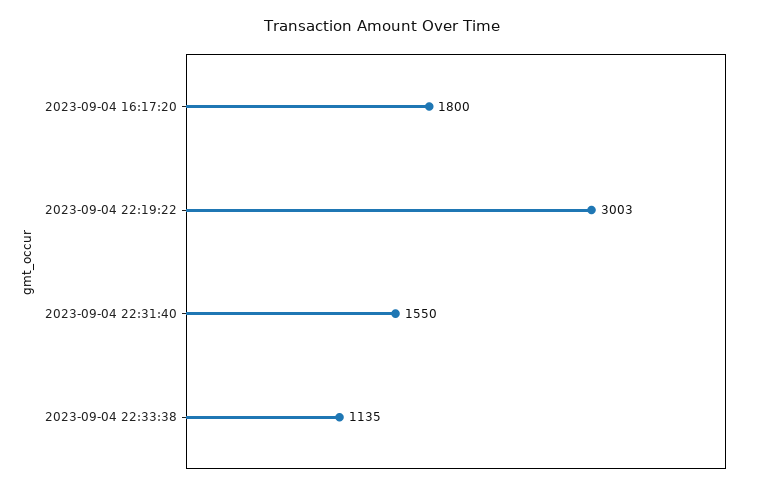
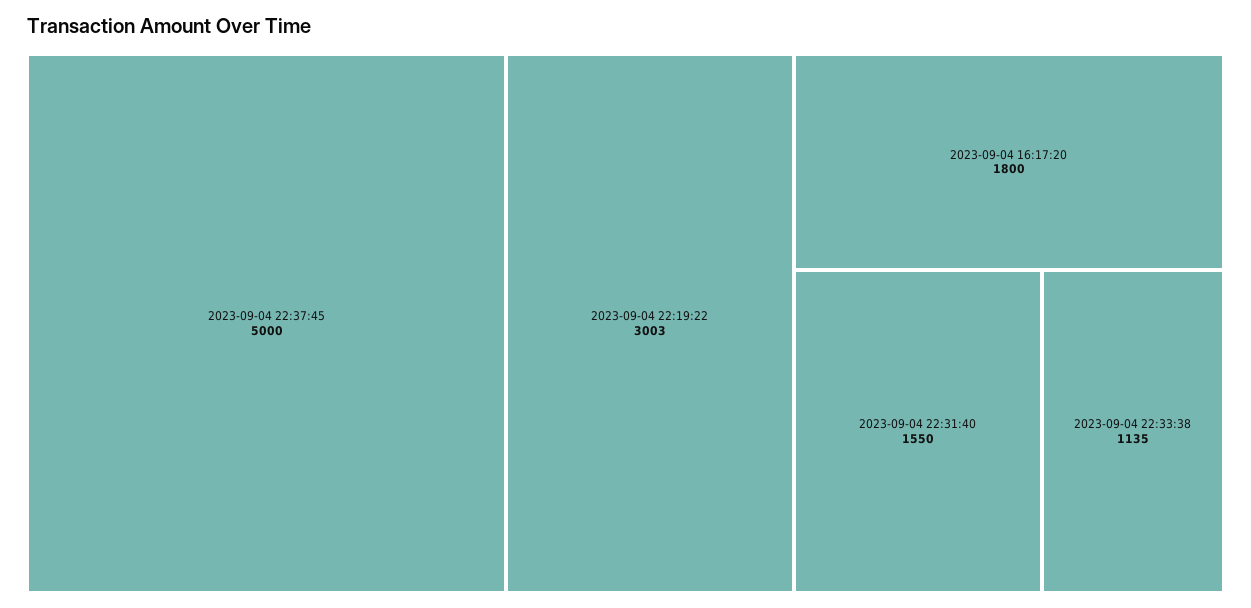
2023-09-04 22:37:45: none -> 5000

